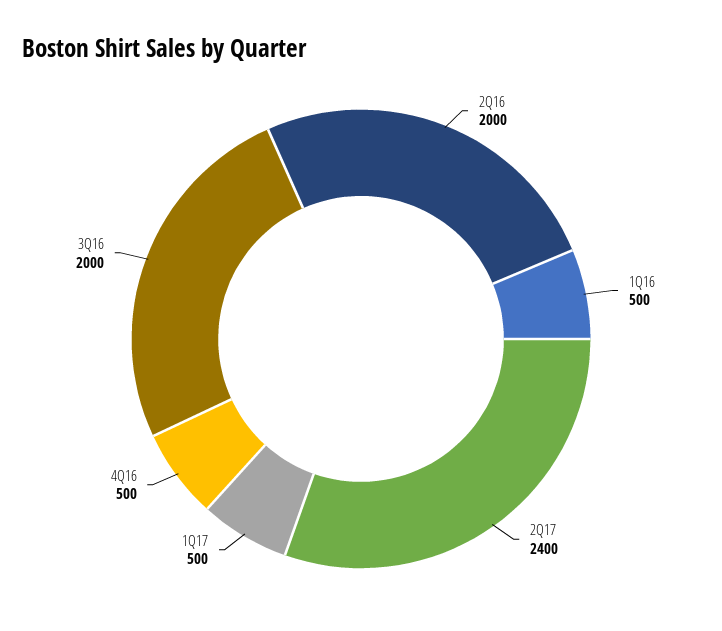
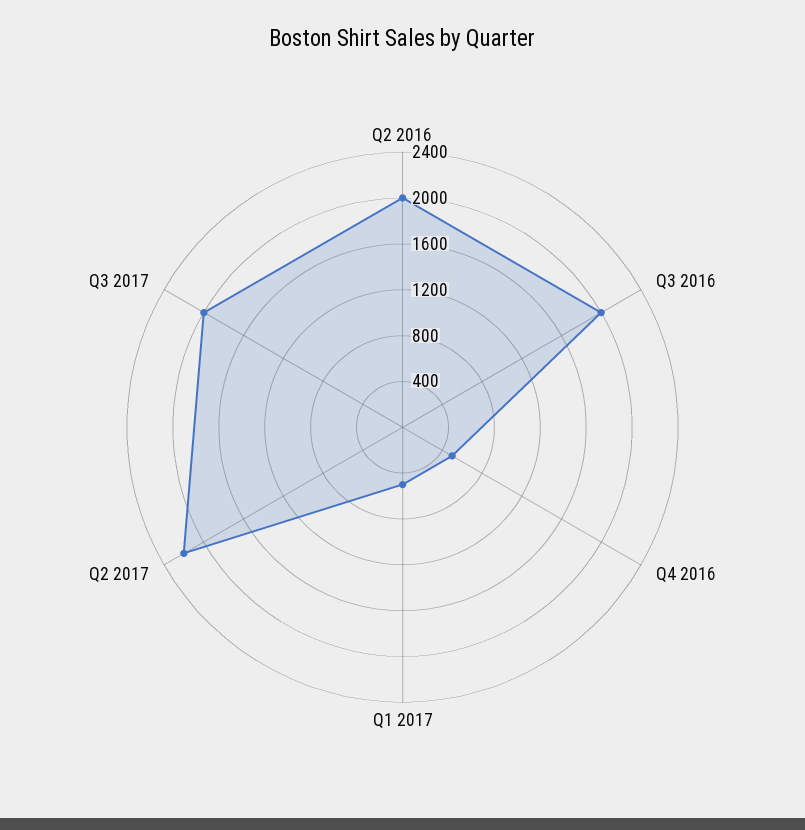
1Q16: 500 -> none
2Q17: 2400 -> 2200
Q3 2017: none -> 2000

